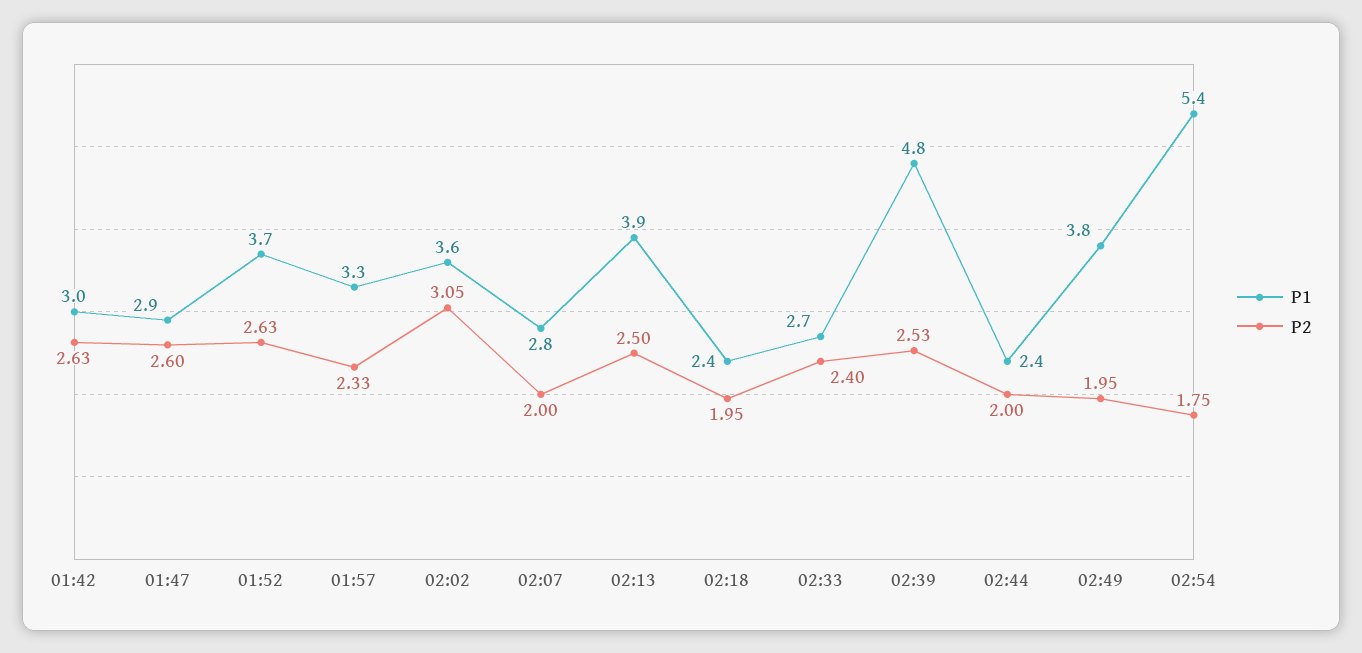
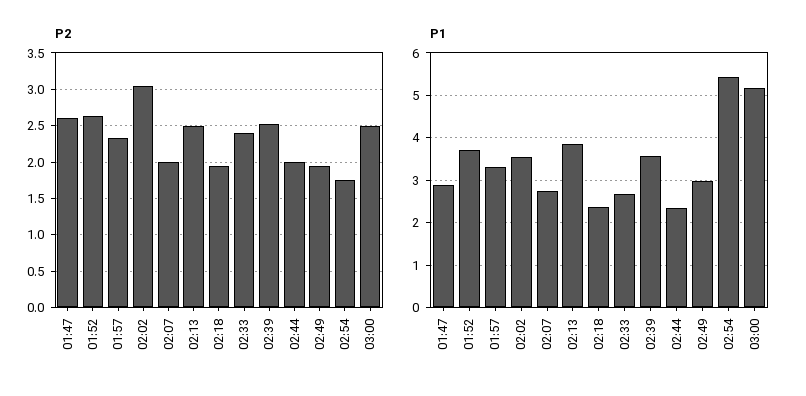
P1, 01:42: 3 -> none
P2, 01:42: 2.63 -> none
P1, 02:39: 4.8 -> 3.6
P1, 02:49: 3.8 -> 3
P2, 03:00: none -> 2.5
P1, 03:00: none -> 5.2

